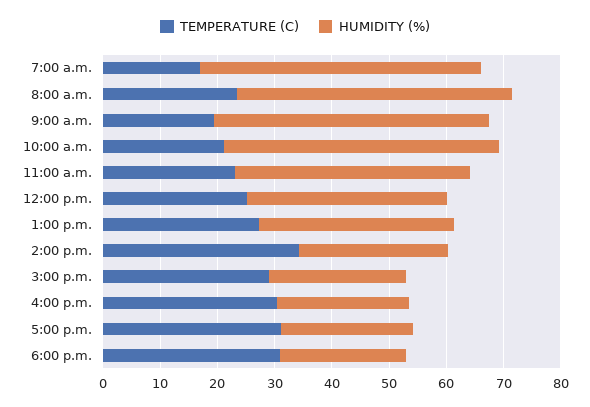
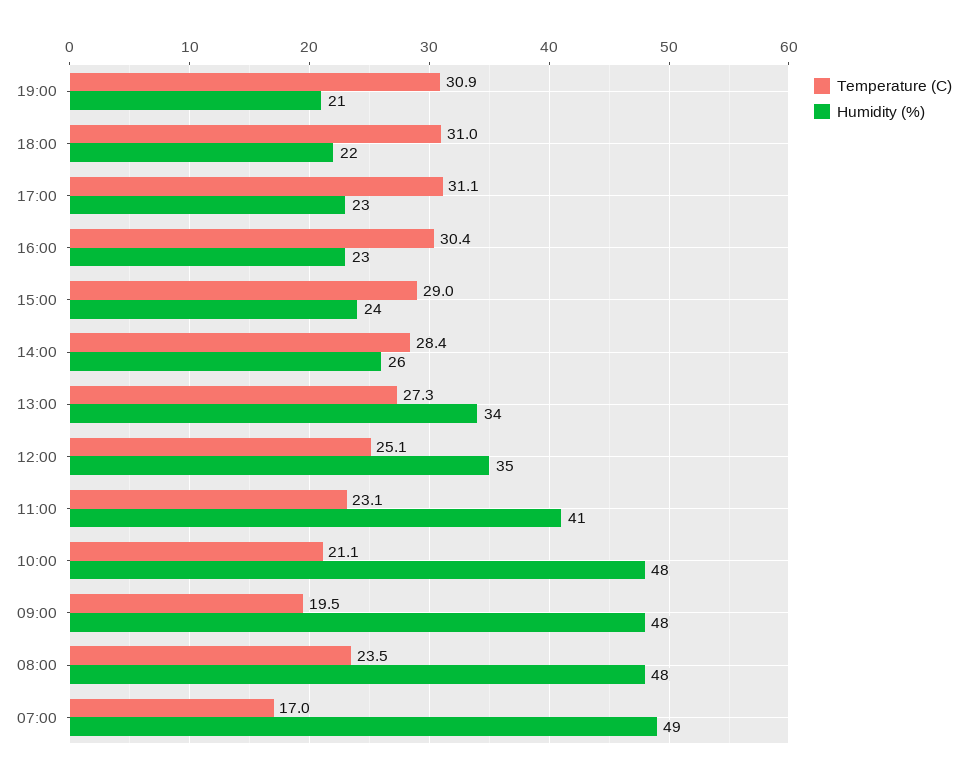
TEMPERATURE (C), 2:00 p.m.: 34 -> 28.4
TEMPERATURE (C), 19:00: none -> 30.9
HUMIDITY (%), 19:00: none -> 21

